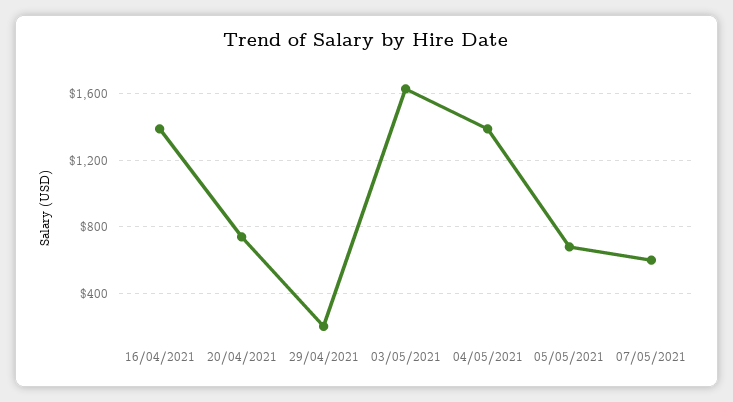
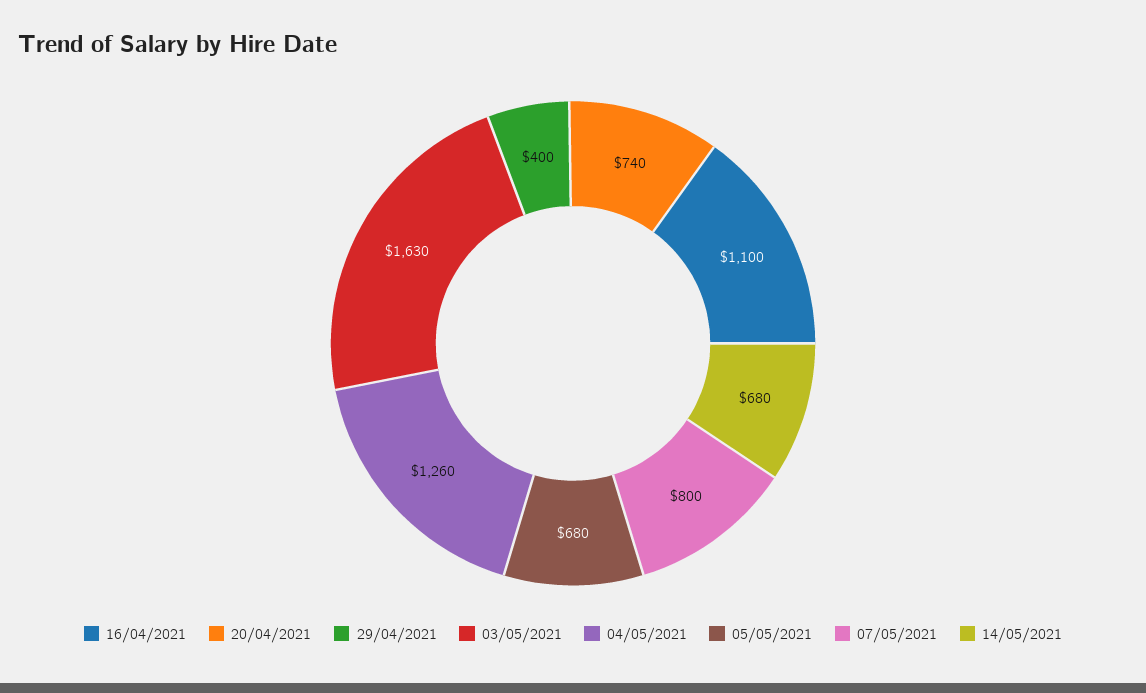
16/04/2021: 1400 -> 1100
29/04/2021: 200 -> 400
04/05/2021: 1400 -> 1260
07/05/2021: 600 -> 800
14/05/2021: none -> 680

